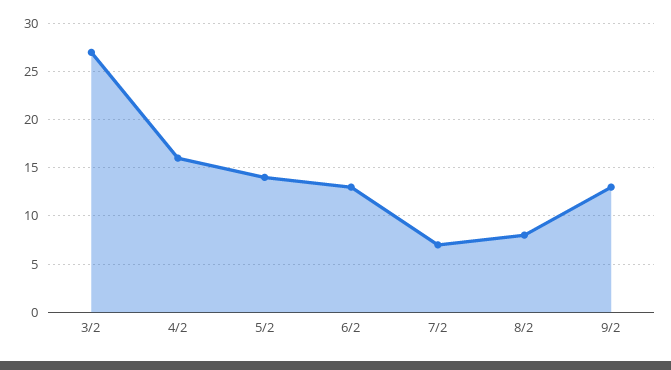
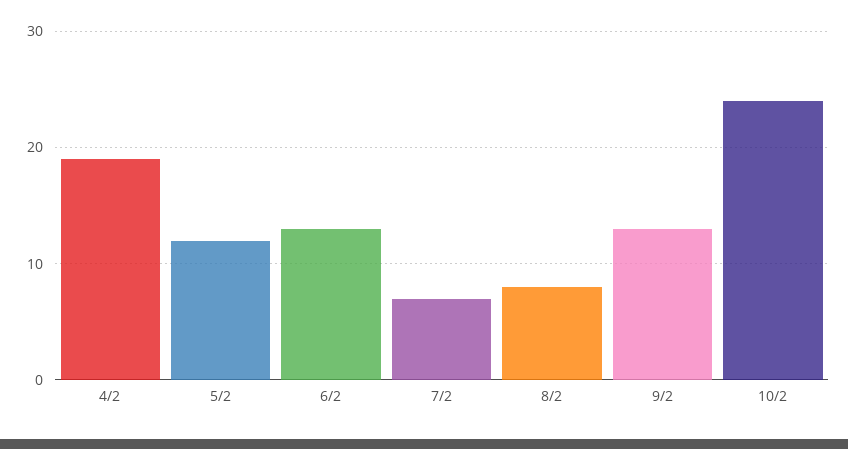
3/2: 27 -> none
4/2: 16 -> 19
5/2: 14 -> 12
10/2: none -> 24

